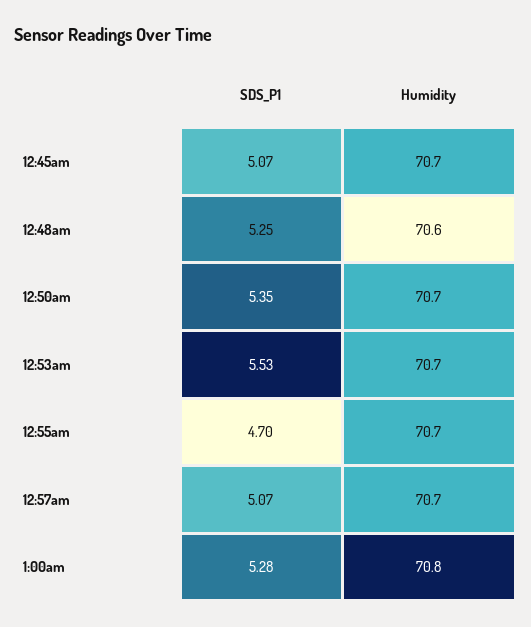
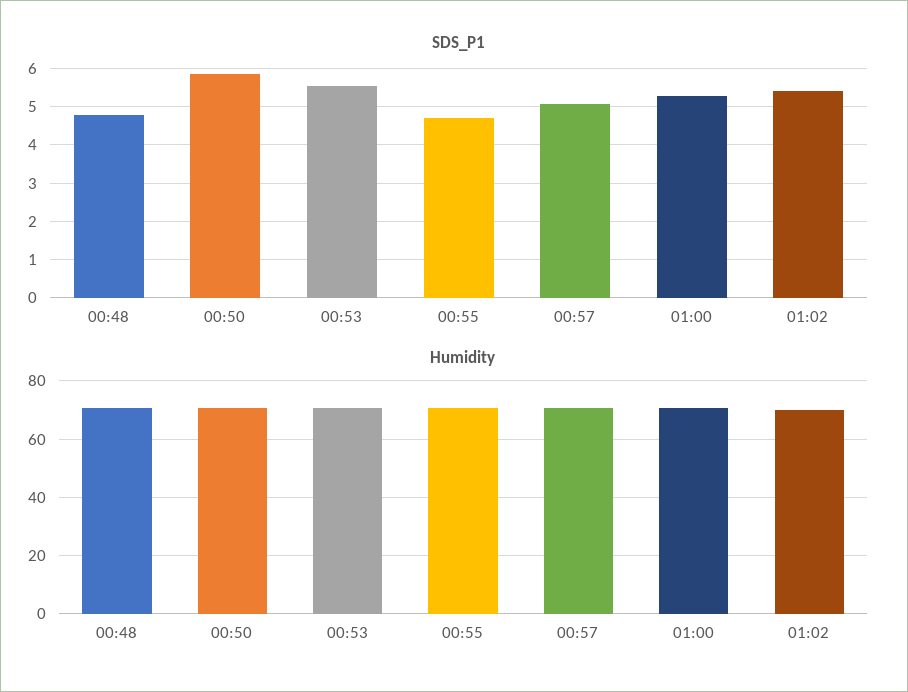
SDS_P1, 12:45am: 5.07 -> none
Humidity, 12:45am: 70.7 -> none
SDS_P1, 12:48am: 5.25 -> 4.8
SDS_P1, 12:50am: 5.35 -> 5.8
SDS_P1, 01:02: none -> 5.4
Humidity, 01:02: none -> 70

